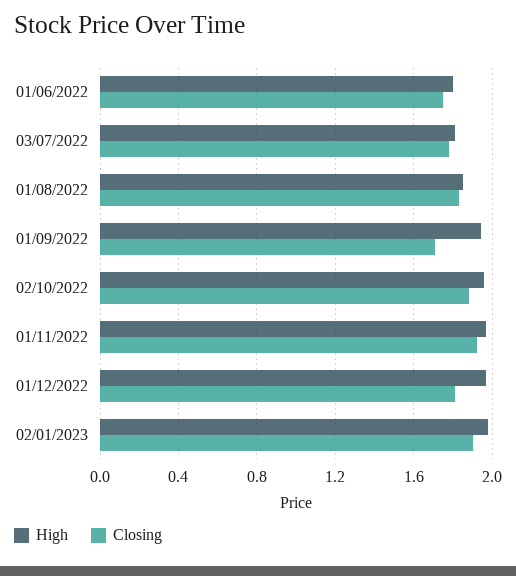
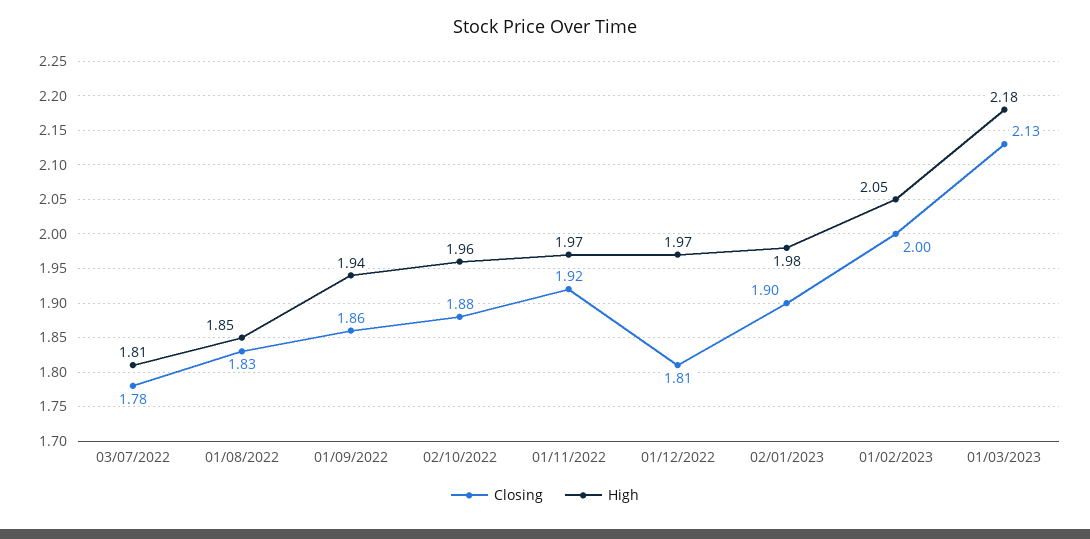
High, 01/06/2022: 1.8 -> none
Closing, 01/06/2022: 1.75 -> none
Closing, 01/09/2022: 1.7 -> 1.86
Closing, 01/02/2023: none -> 2
High, 01/02/2023: none -> 2.05
Closing, 01/03/2023: none -> 2.13
High, 01/03/2023: none -> 2.18

